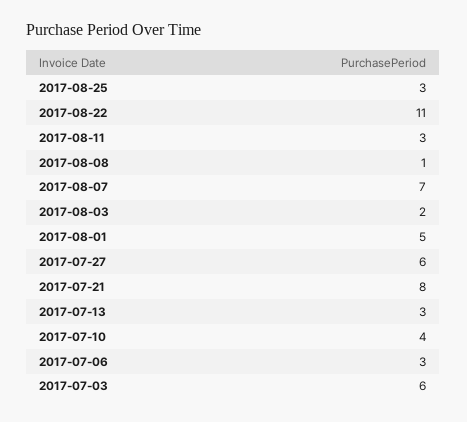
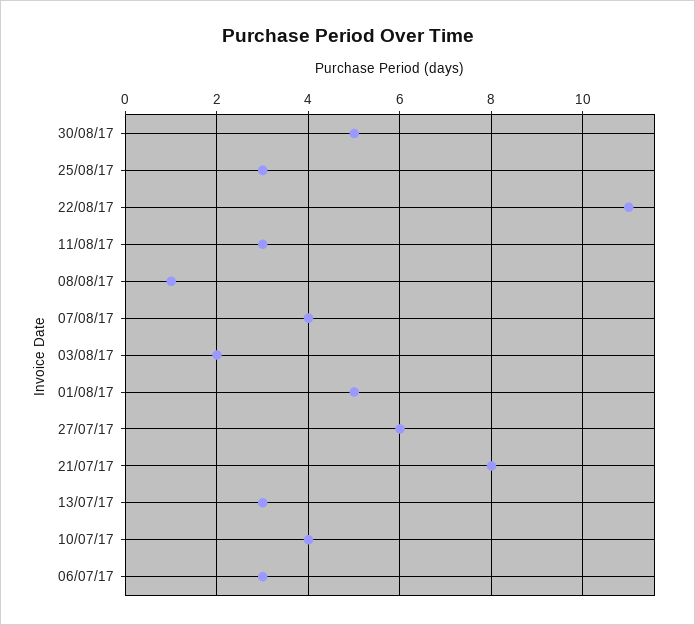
2017-08-07: 7 -> 4
2017-07-03: 6 -> none
30/08/17: none -> 5

